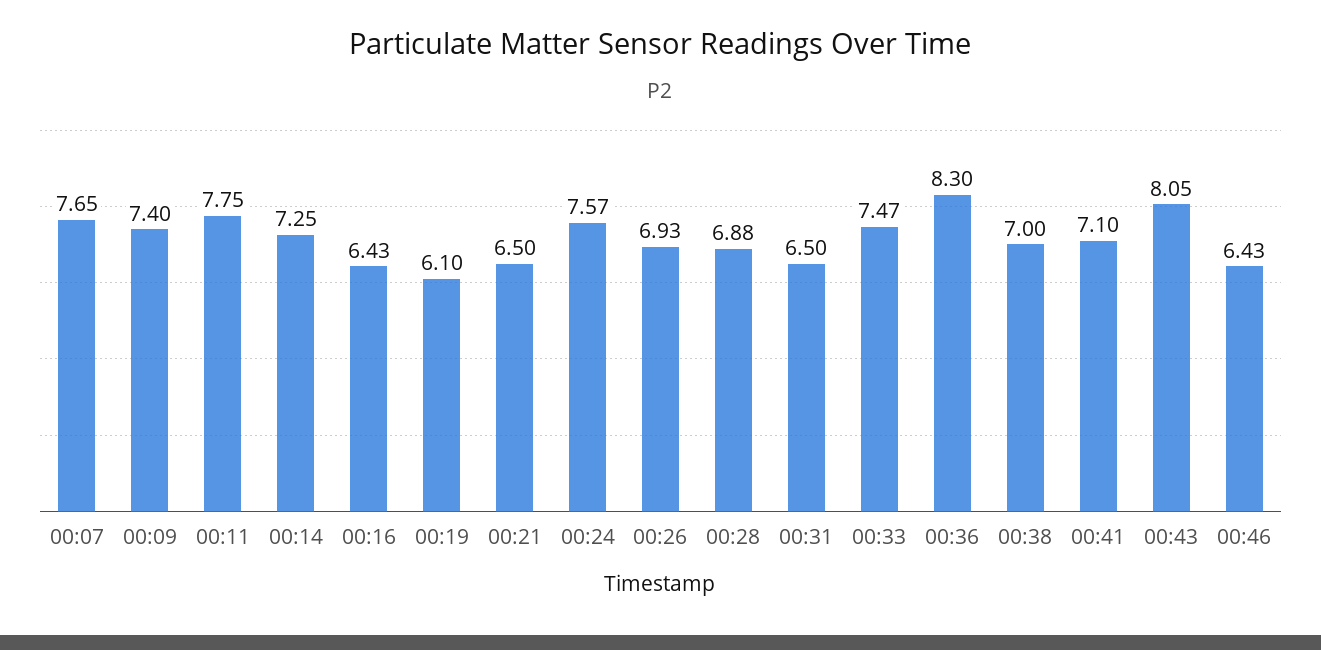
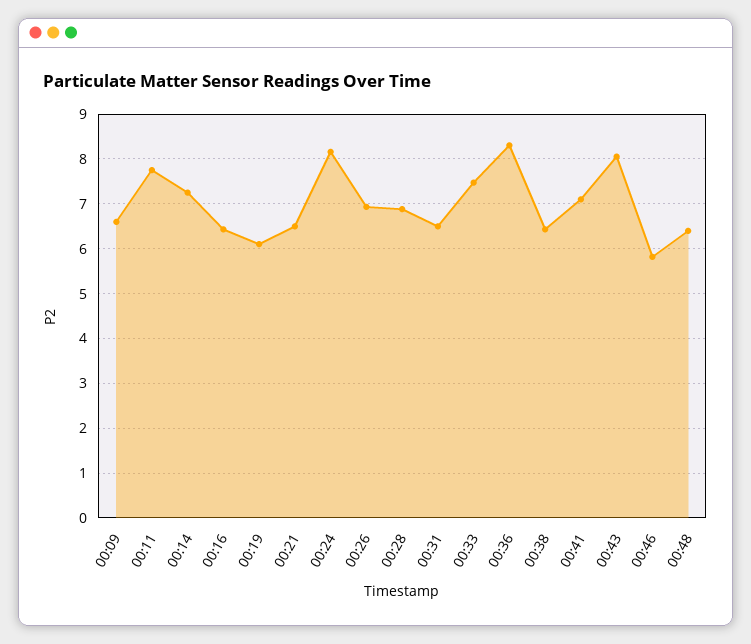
00:07: 7.65 -> none
00:09: 7.4 -> 6.6
00:24: 7.57 -> 8.2
00:38: 7 -> 6.4
00:46: 6.43 -> 5.8
00:48: none -> 6.4

